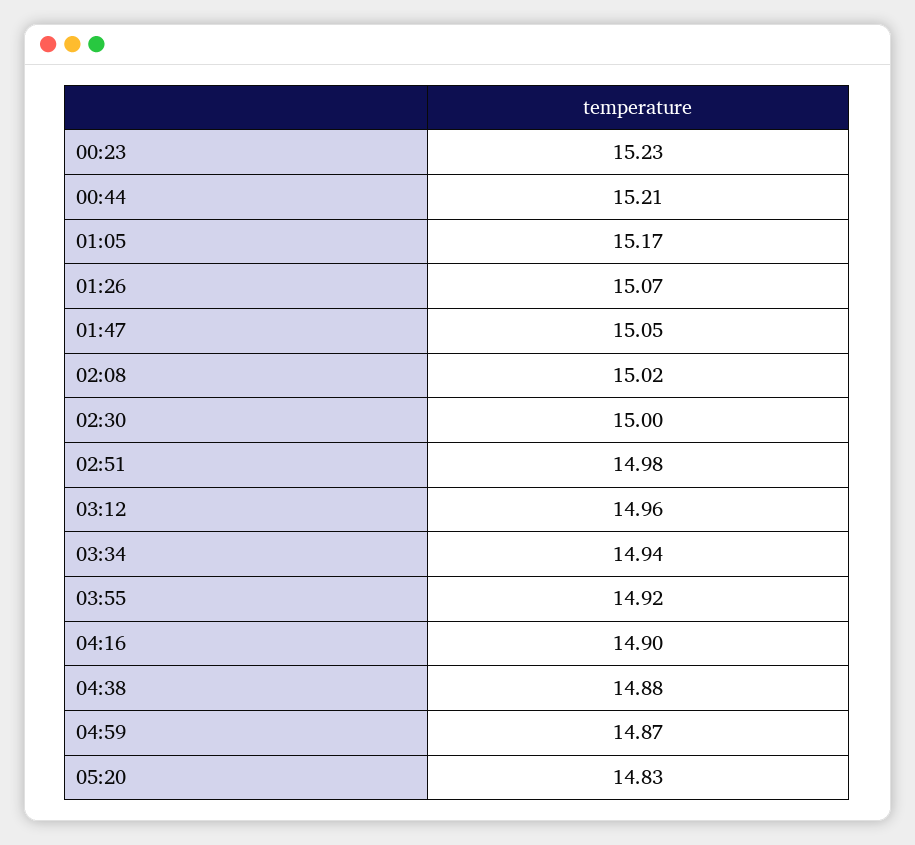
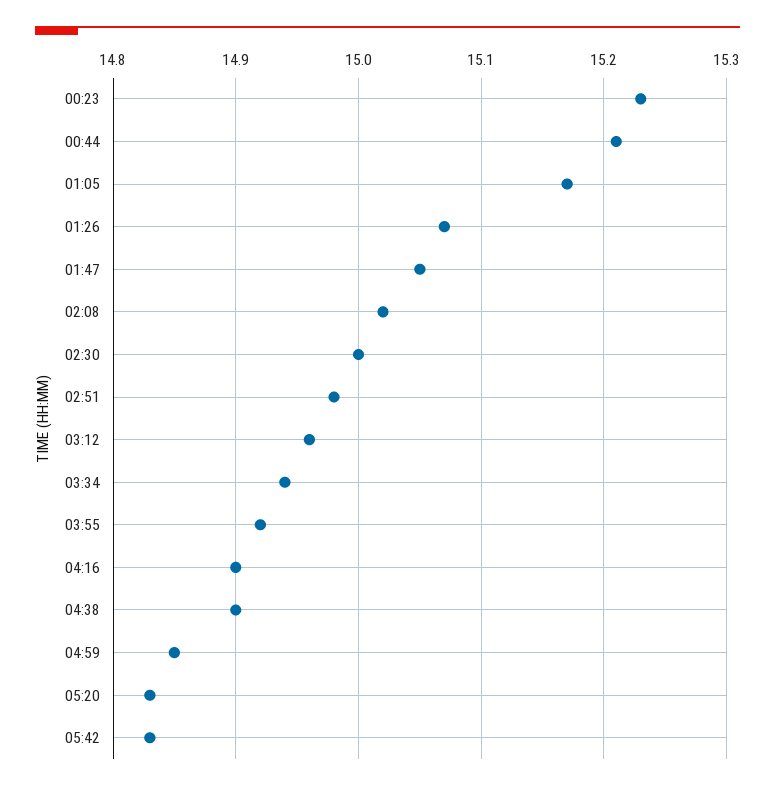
04:38: 14.88 -> 14.9
04:59: 14.87 -> 14.85
05:42: none -> 14.83

